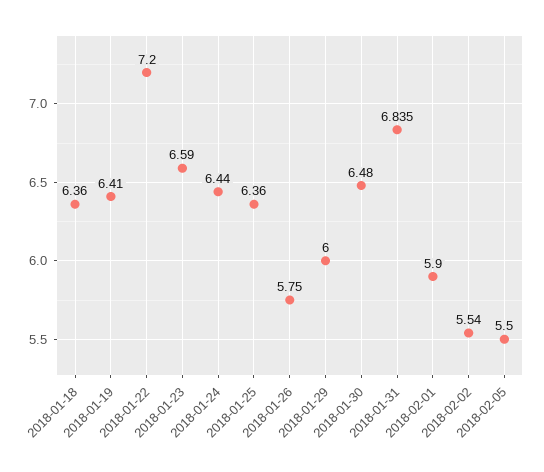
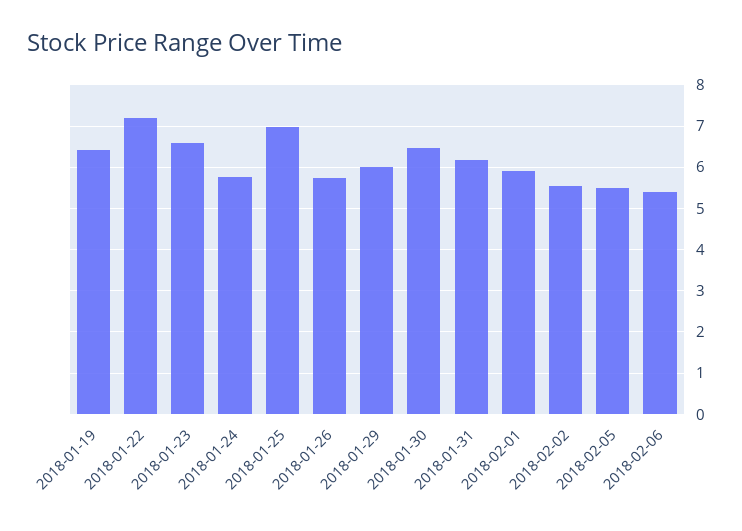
2018-01-18: 6.36 -> none
2018-01-24: 6.44 -> 5.8
2018-01-25: 6.36 -> 7
2018-01-31: 6.835 -> 6.2
2018-02-06: none -> 5.4

